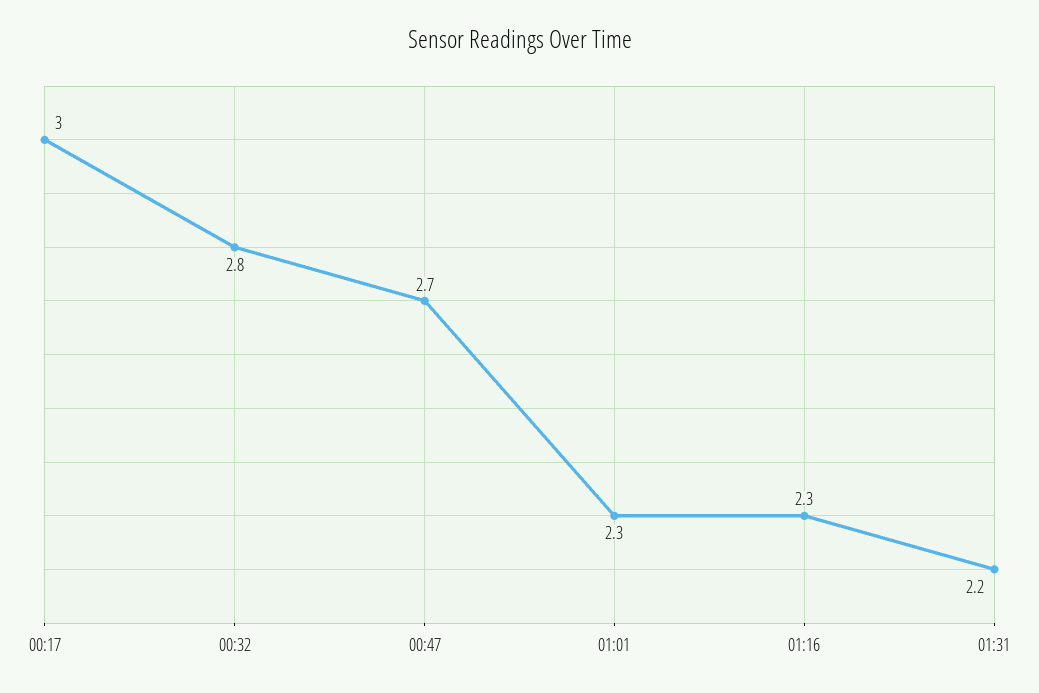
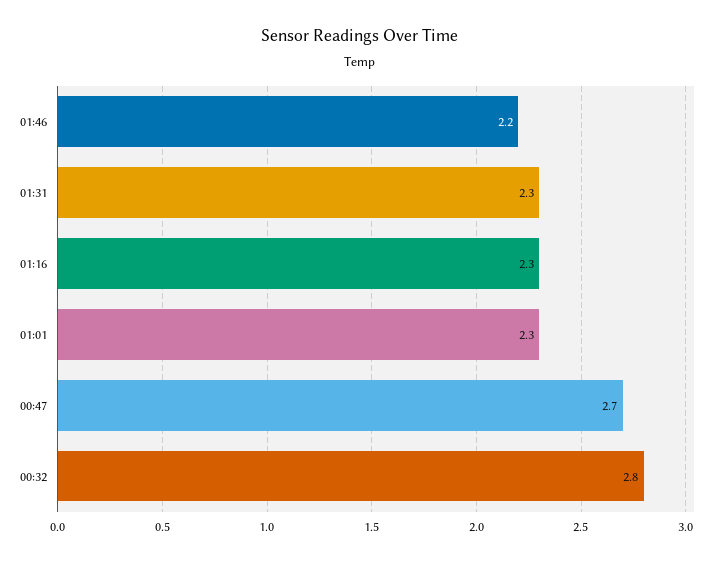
00:17: 3 -> none
01:31: 2.2 -> 2.3
01:46: none -> 2.2

